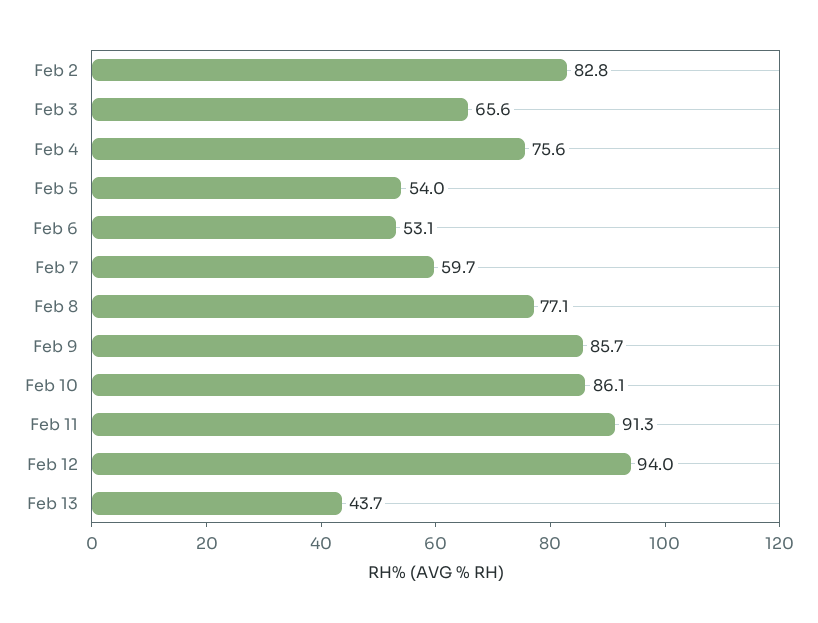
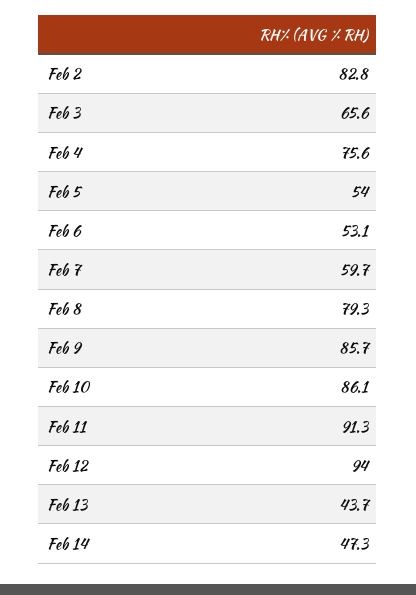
Feb 8: 77.1 -> 79.3
Feb 14: none -> 47.3

